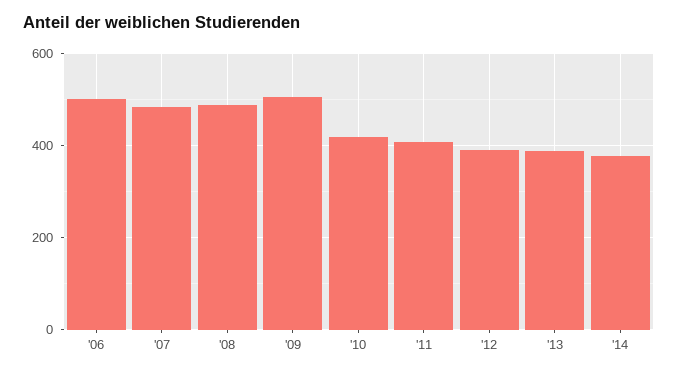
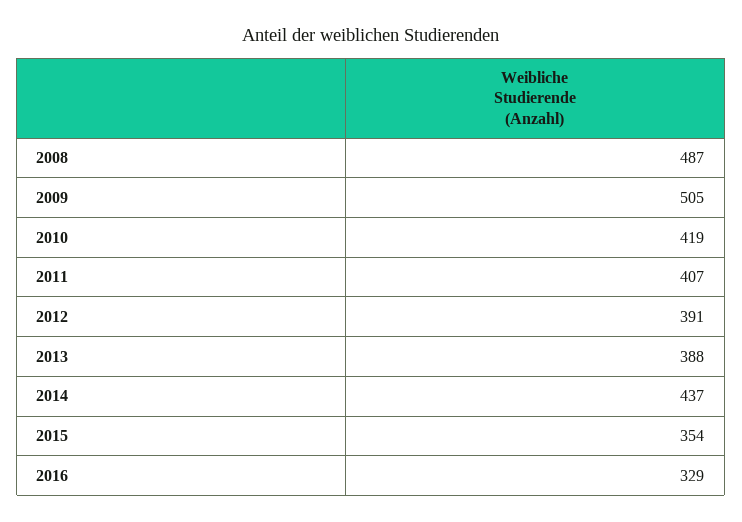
'06: 500 -> none
'07: 480 -> none
'14: 380 -> 437
2015: none -> 354
2016: none -> 329

